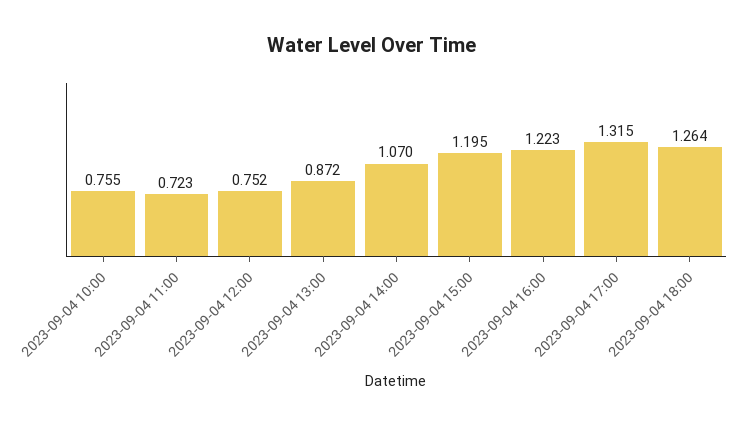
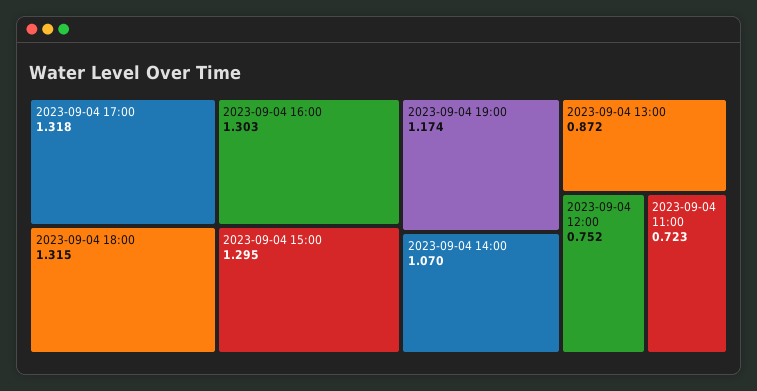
2023-09-04 10:00: 0.755 -> none
2023-09-04 15:00: 1.195 -> 1.295
2023-09-04 16:00: 1.223 -> 1.303
2023-09-04 17:00: 1.315 -> 1.318
2023-09-04 18:00: 1.264 -> 1.315
2023-09-04 19:00: none -> 1.174

